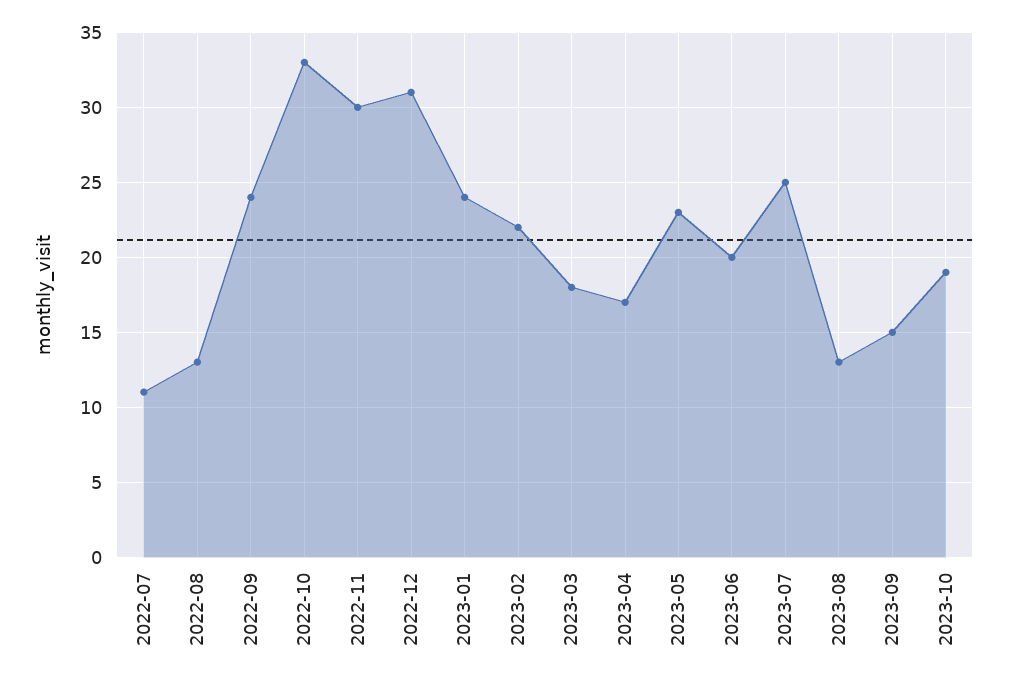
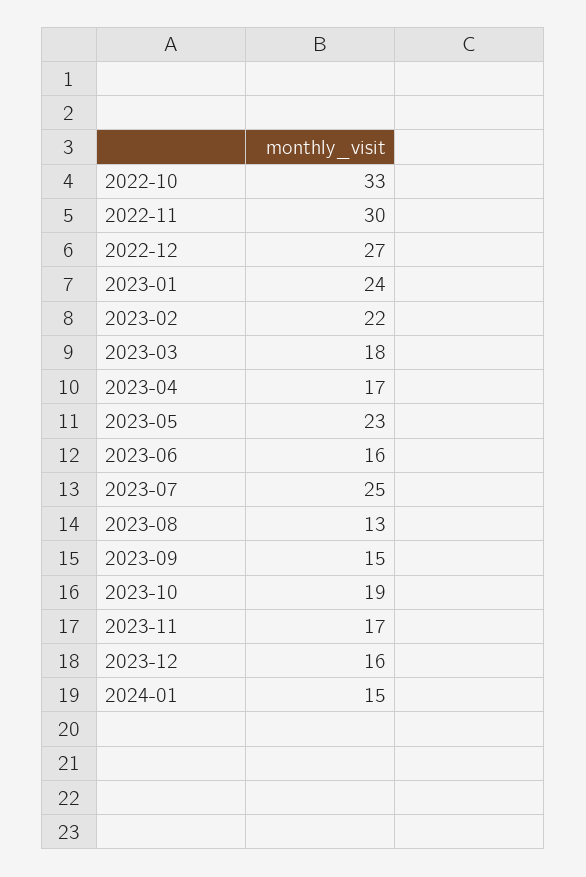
2022-07: 11 -> none
2022-08: 13 -> none
2022-09: 24 -> none
2022-12: 31 -> 27
2023-06: 20 -> 16
2023-11: none -> 17
2023-12: none -> 16
2024-01: none -> 15

